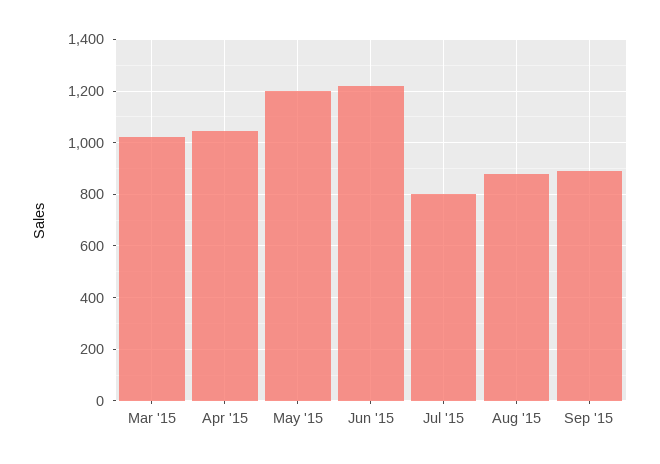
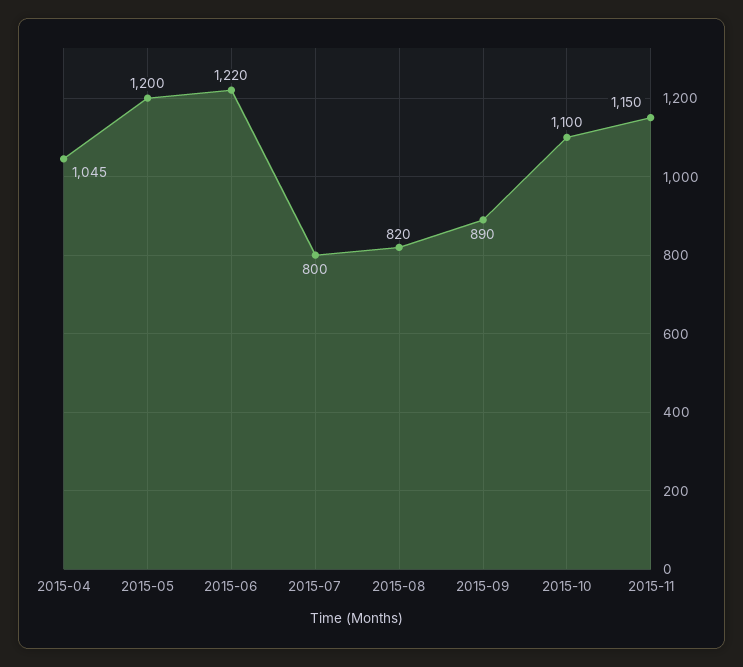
Mar '15: 1025 -> none
Aug '15: 875 -> 820
2015-10: none -> 1100
2015-11: none -> 1150

